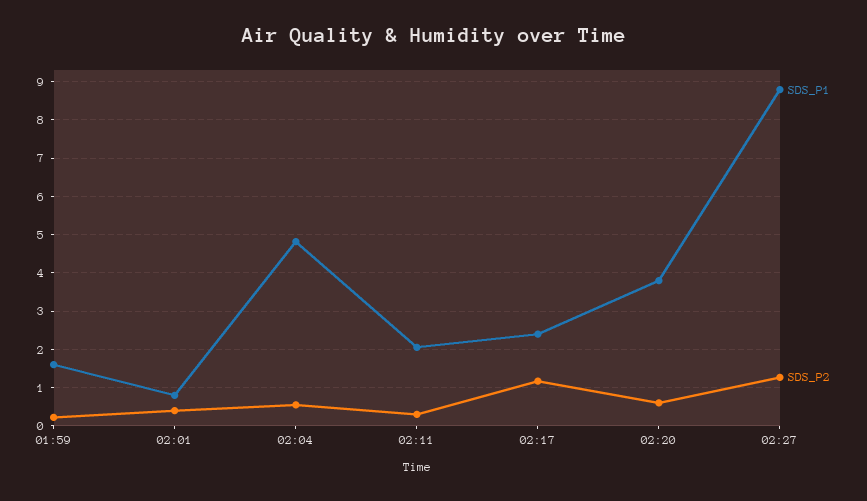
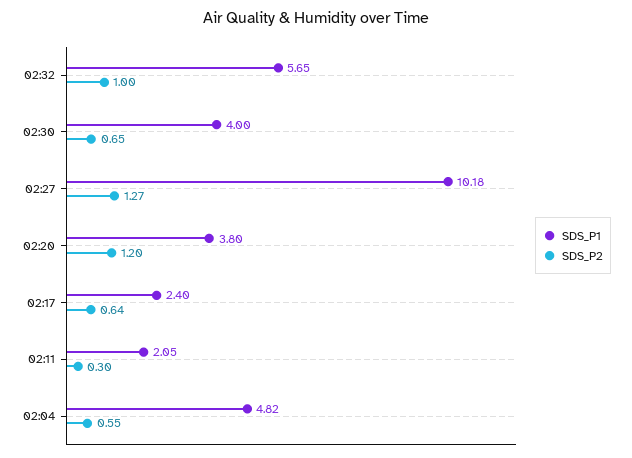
SDS_P1, 01:59: 1.6 -> none
SDS_P2, 01:59: 0.2 -> none
SDS_P1, 02:01: 0.8 -> none
SDS_P2, 02:01: 0.4 -> none
SDS_P2, 02:17: 1.2 -> 0.64
SDS_P2, 02:20: 0.6 -> 1.2
SDS_P1, 02:27: 8.8 -> 10.18
SDS_P1, 02:32: none -> 5.65
SDS_P2, 02:32: none -> 1
SDS_P1, 02:30: none -> 4
SDS_P2, 02:30: none -> 0.65

